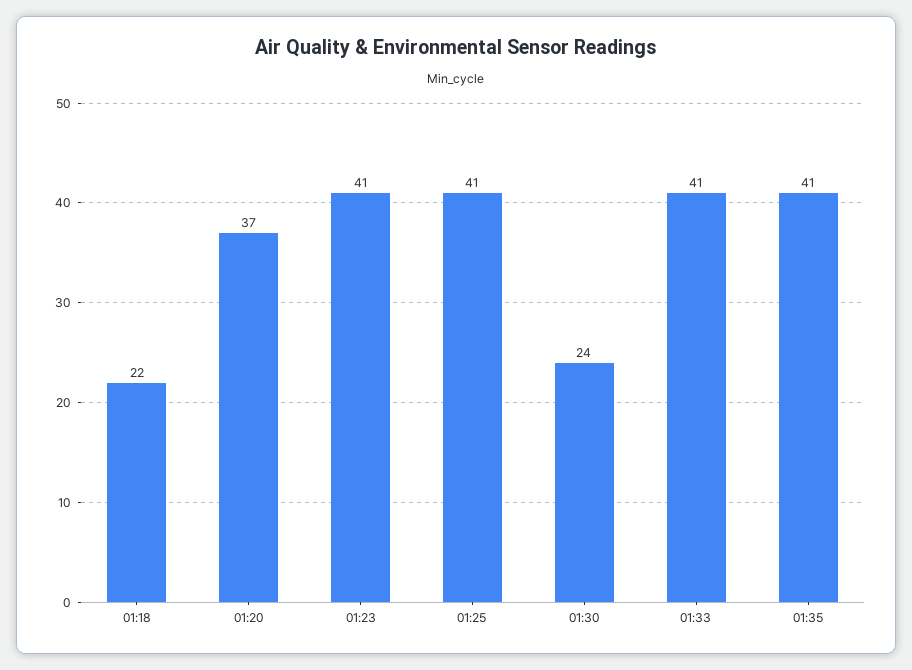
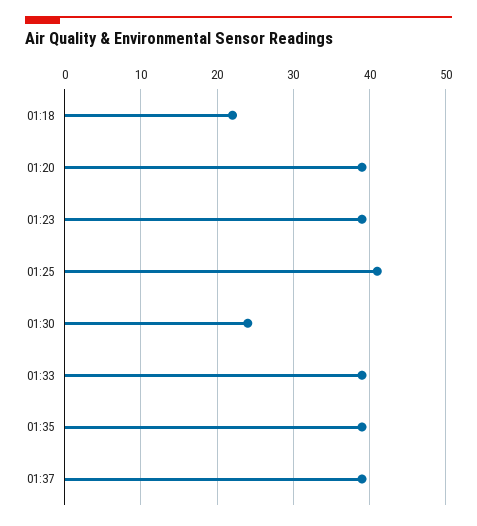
01:20: 37 -> 39
01:23: 41 -> 39
01:33: 41 -> 39
01:35: 41 -> 39
01:37: none -> 39

